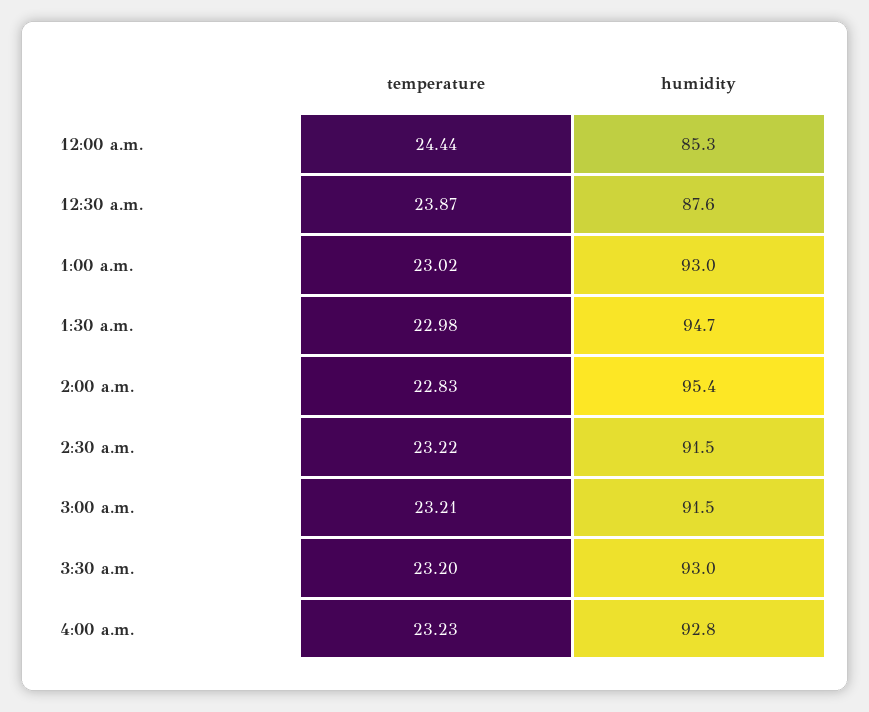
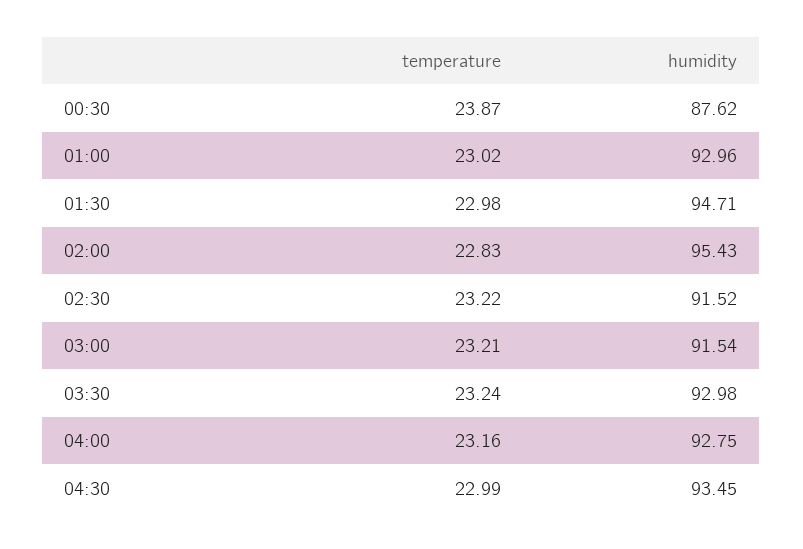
temperature, 12:00 a.m.: 24.44 -> none
humidity, 12:00 a.m.: 85.3 -> none
temperature, 3:30 a.m.: 23.2 -> 23.24
temperature, 4:00 a.m.: 23.23 -> 23.16
temperature, 04:30: none -> 22.99
humidity, 04:30: none -> 93.45

